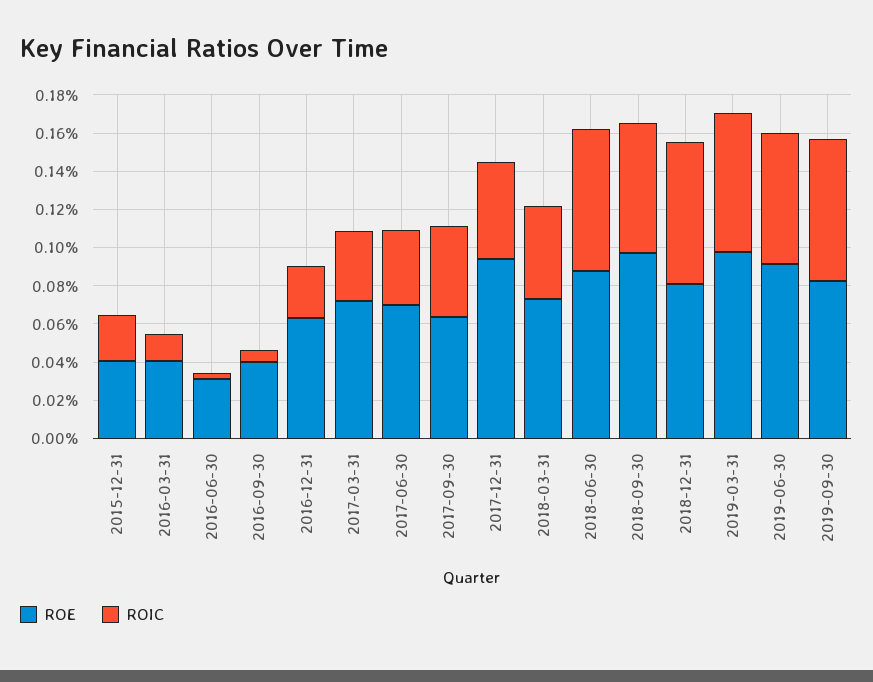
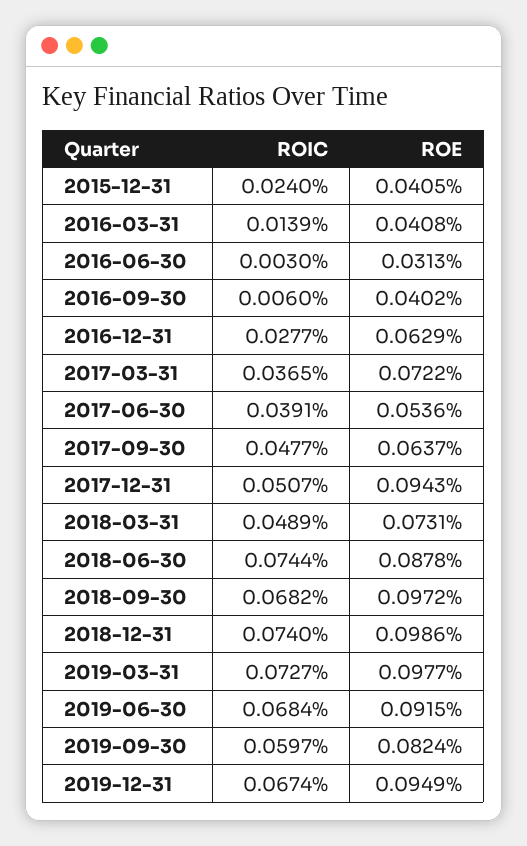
ROE, 2017-06-30: 0.07 -> 0.0536
ROE, 2018-12-31: 0.08 -> 0.0986
ROIC, 2019-09-30: 0.075 -> 0.0597
ROIC, 2019-12-31: none -> 0.0674
ROE, 2019-12-31: none -> 0.0949

